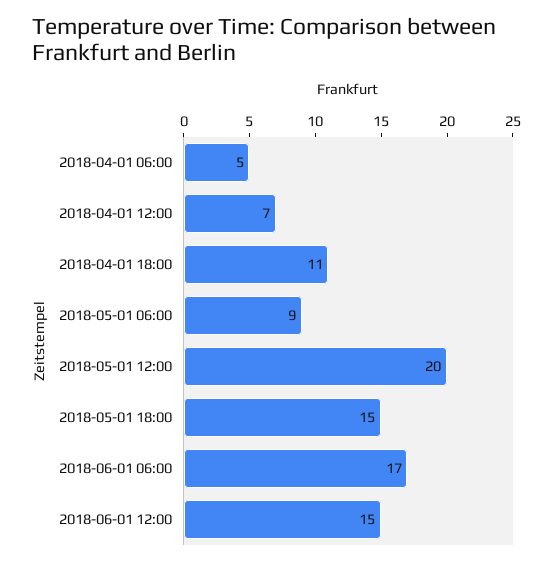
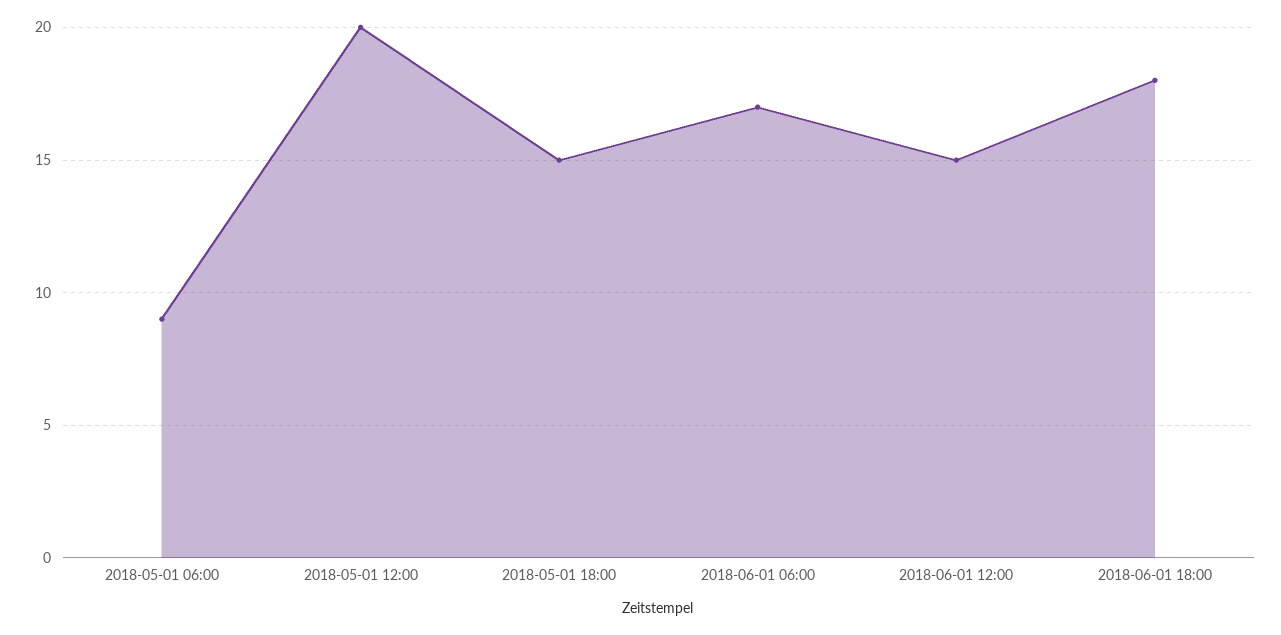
2018-04-01 06:00: 5 -> none
2018-04-01 12:00: 7 -> none
2018-04-01 18:00: 11 -> none
2018-06-01 18:00: none -> 18

